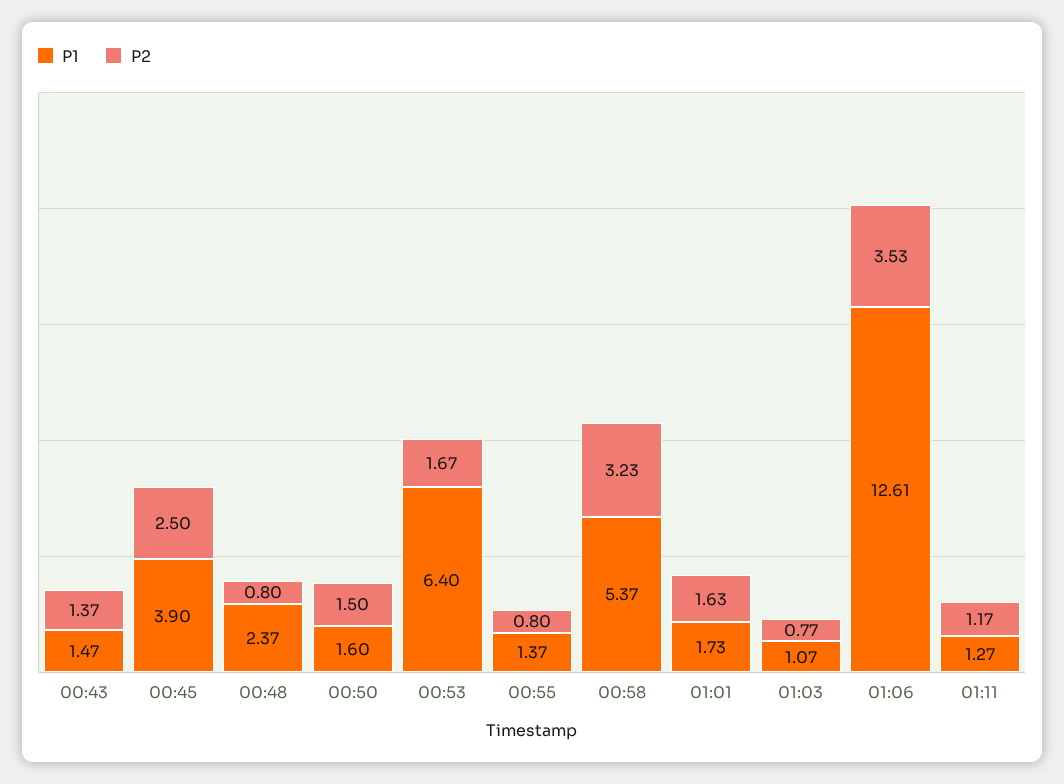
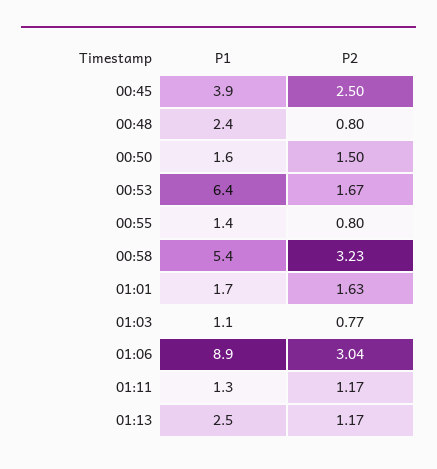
P1, 00:43: 1.47 -> none
P2, 00:43: 1.37 -> none
P1, 01:06: 12.61 -> 8.9
P2, 01:06: 3.53 -> 3.04
P1, 01:13: none -> 2.5
P2, 01:13: none -> 1.17

